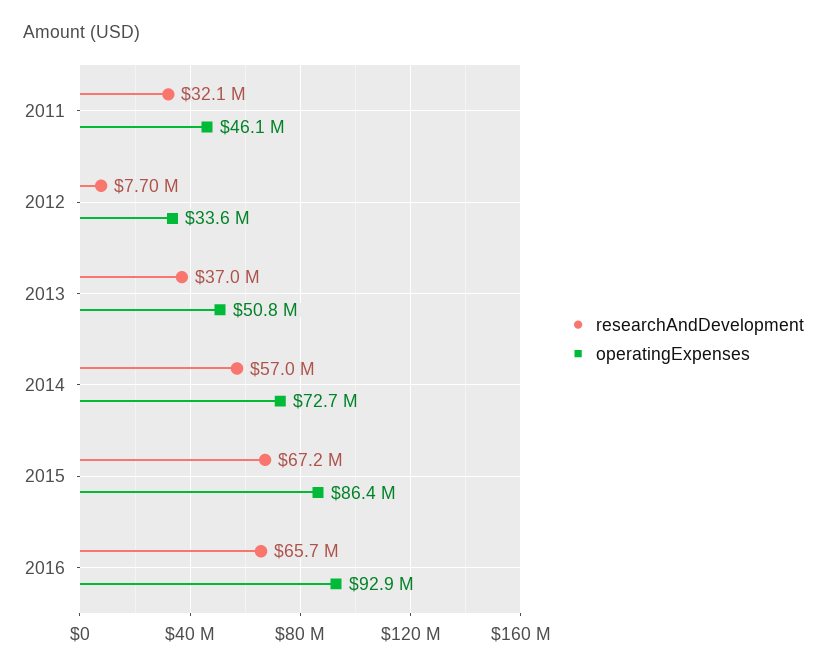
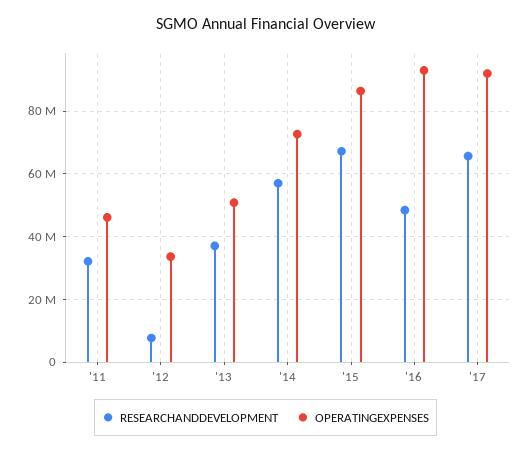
researchAndDevelopment, 2016: 65700000 -> 48000000
researchAndDevelopment, '17: none -> 66000000
operatingExpenses, '17: none -> 92000000

